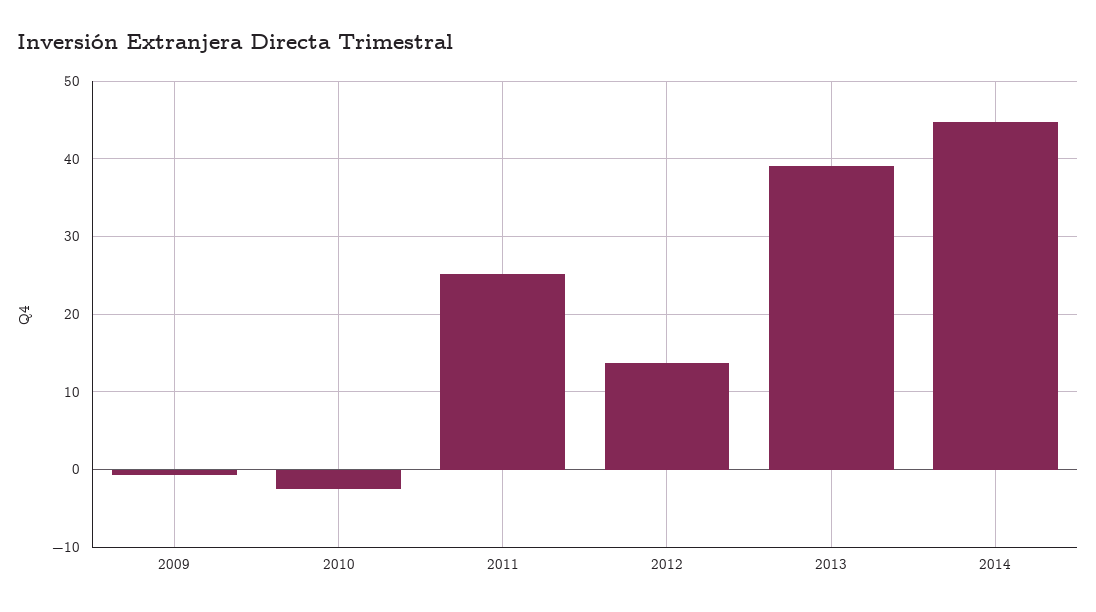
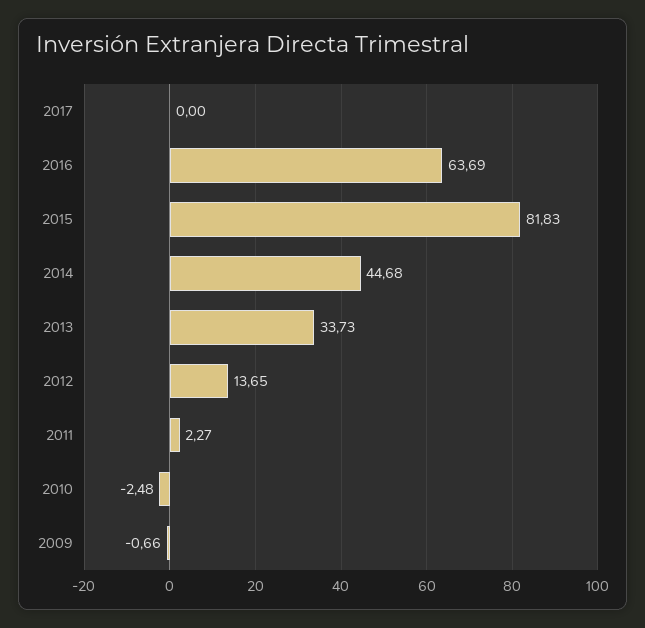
2011: 25 -> 2.27
2013: 39 -> 33.73
2017: none -> 0
2016: none -> 63.69
2015: none -> 81.83

